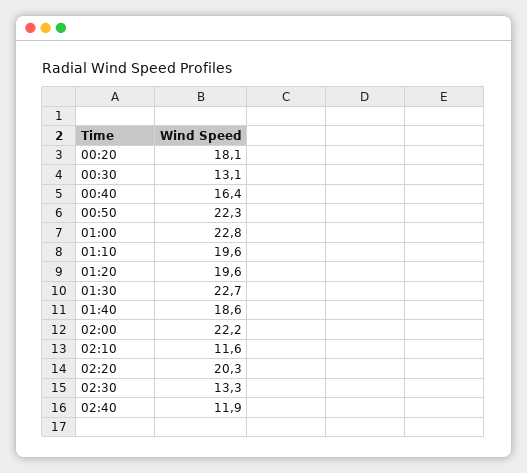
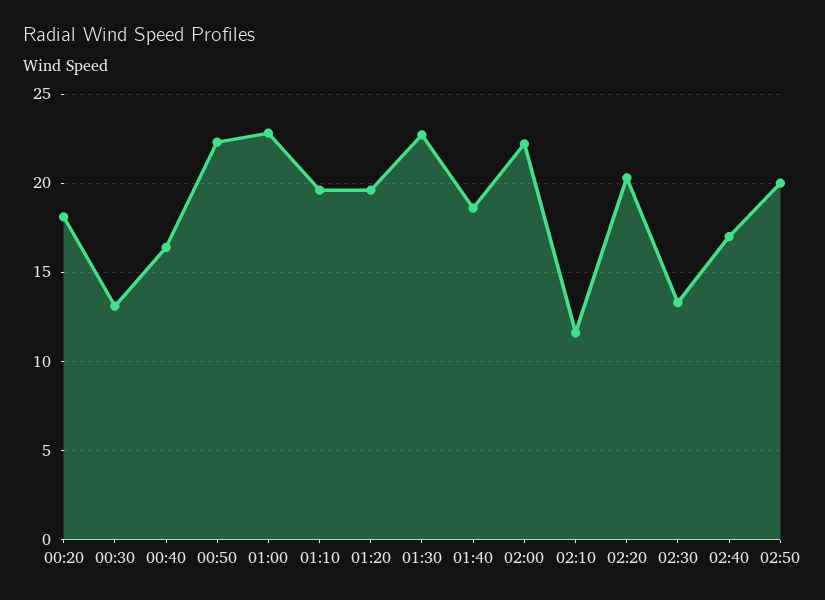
02:40: 11.9 -> 17
02:50: none -> 20

